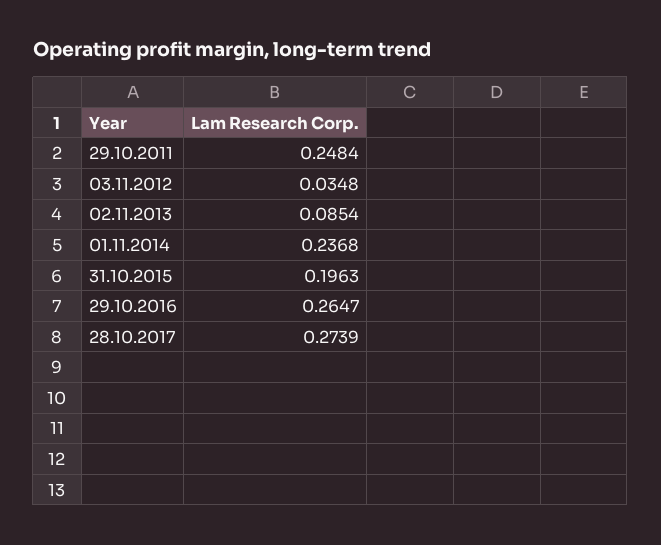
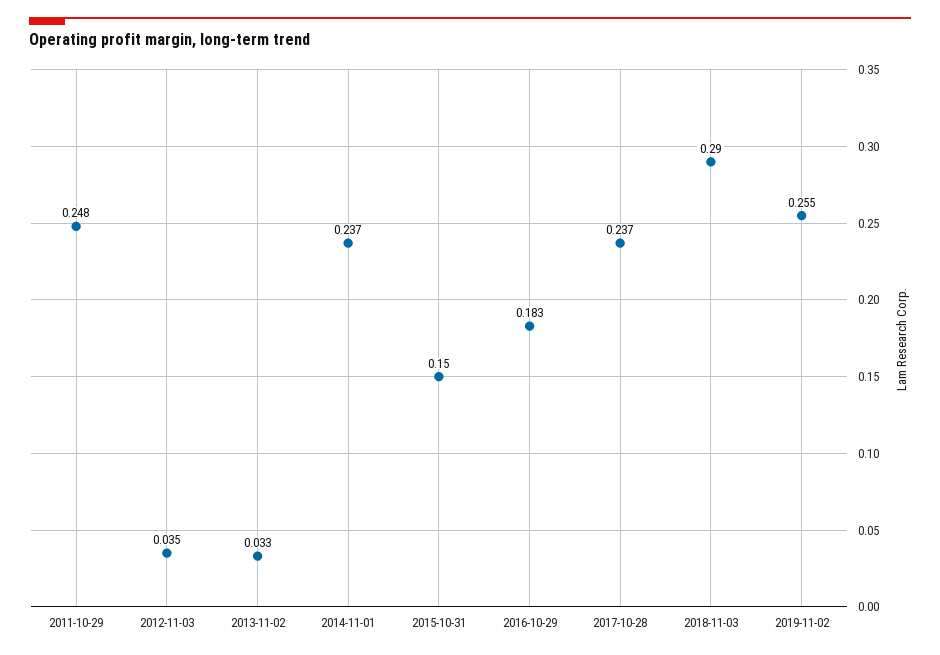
02.11.2013: 0.0854 -> 0.033
31.10.2015: 0.1963 -> 0.15
29.10.2016: 0.2647 -> 0.183
28.10.2017: 0.2739 -> 0.237
2018-11-03: none -> 0.29
2019-11-02: none -> 0.255

